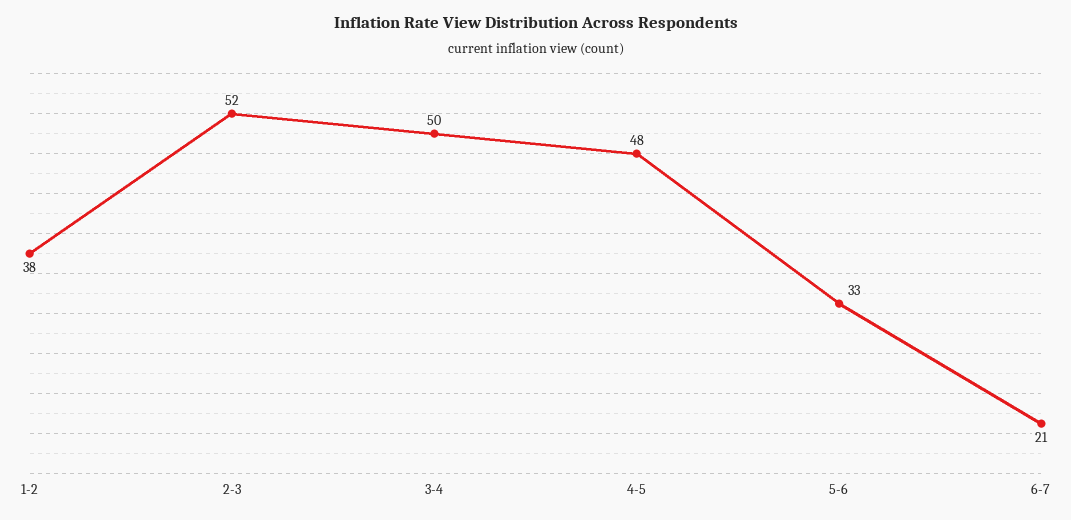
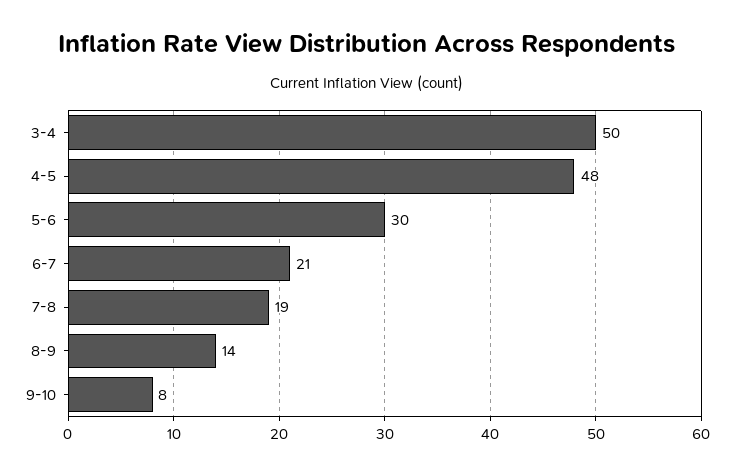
1-2: 38 -> none
2-3: 52 -> none
5-6: 33 -> 30
7-8: none -> 19
8-9: none -> 14
9-10: none -> 8

